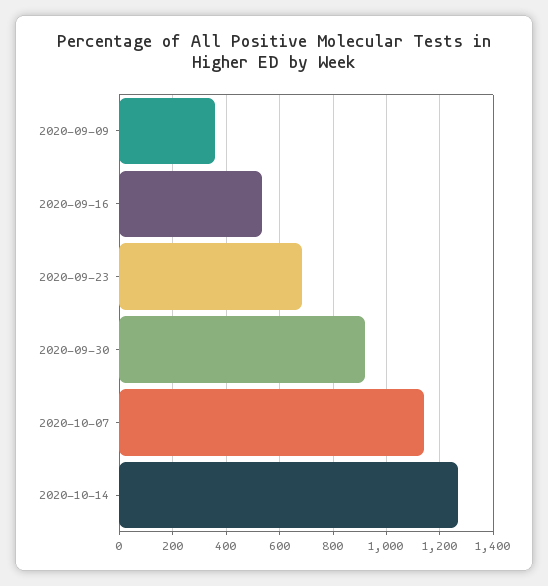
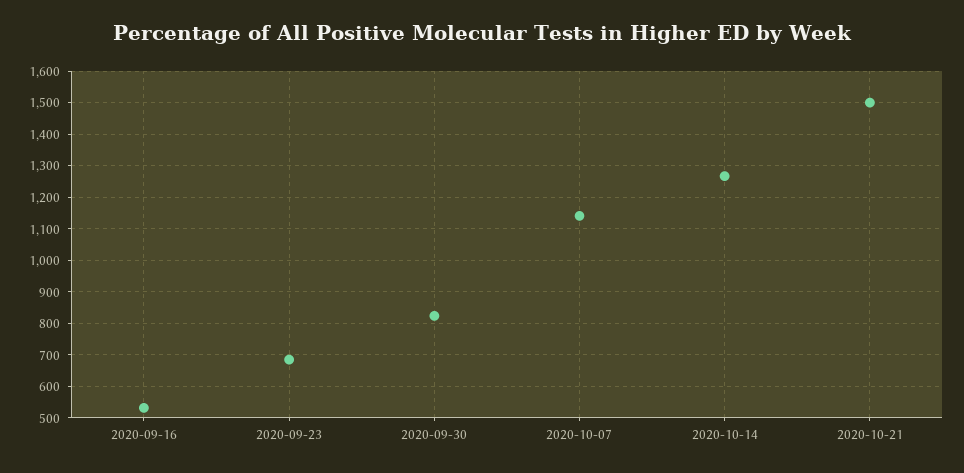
2020-09-09: 350 -> none
2020-09-30: 925 -> 820
2020-10-21: none -> 1500

